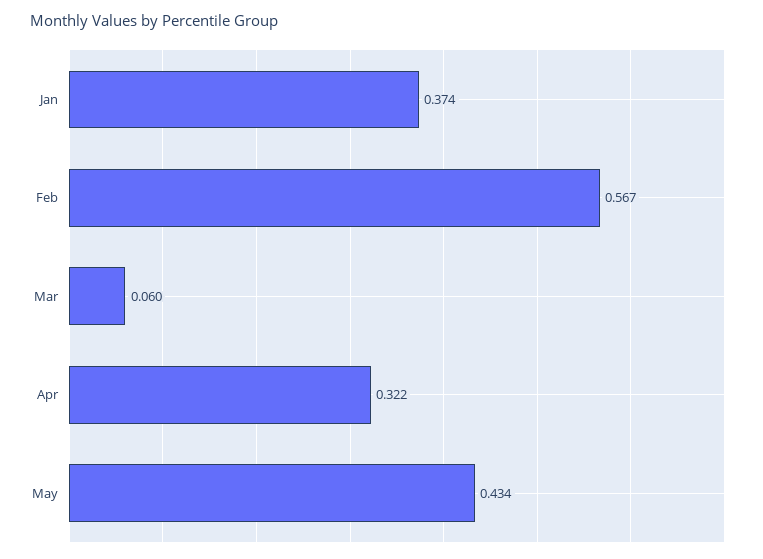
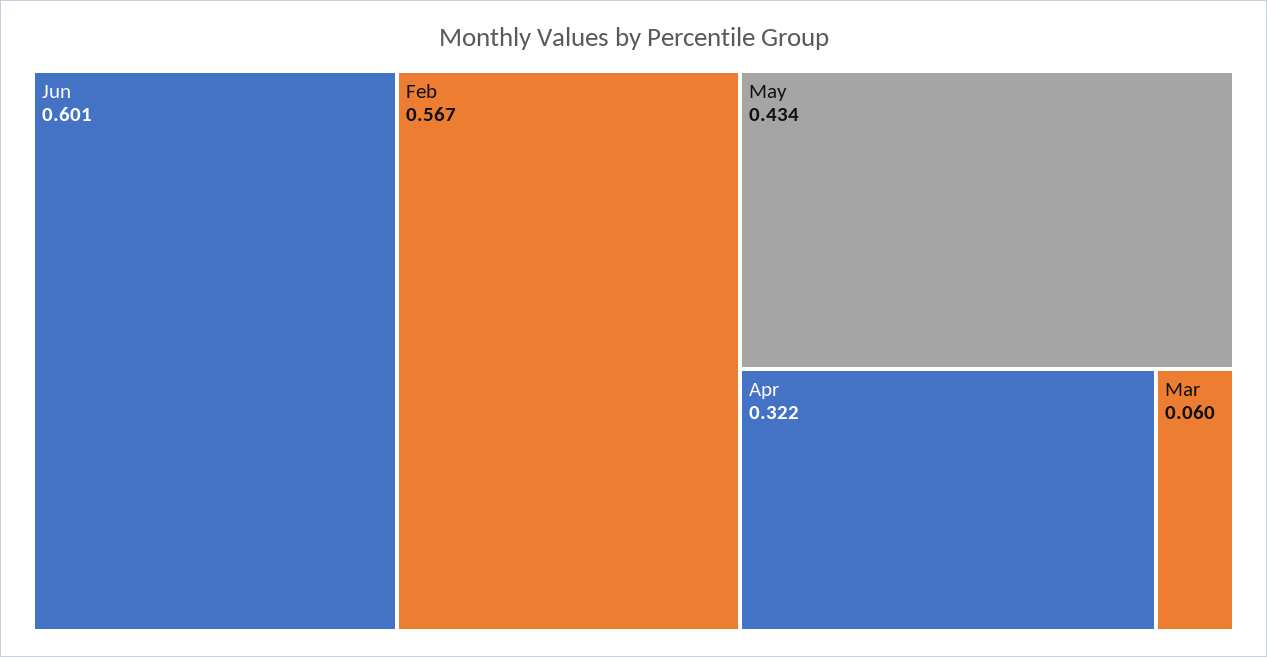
Jan: 0.374 -> none
Jun: none -> 0.601

